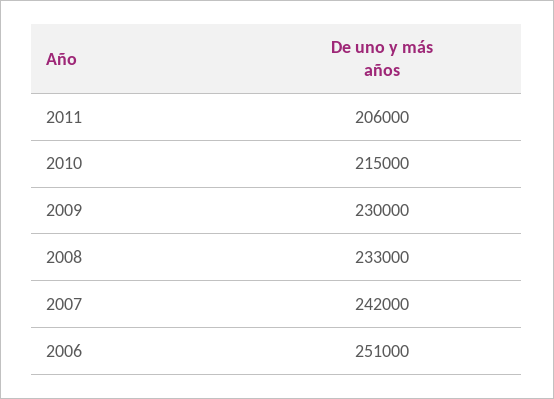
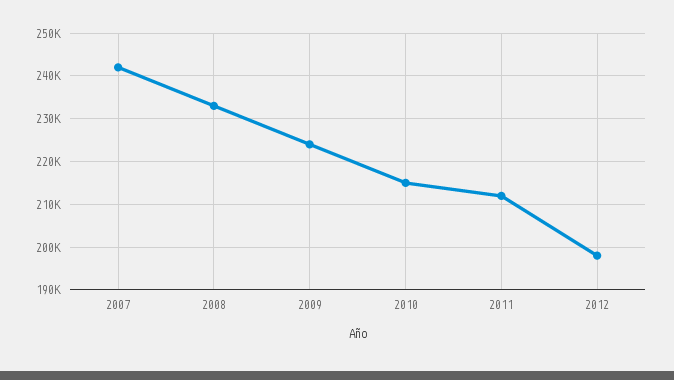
2011: 206000 -> 212000
2009: 230000 -> 224000
2006: 251000 -> none
2012: none -> 198000

